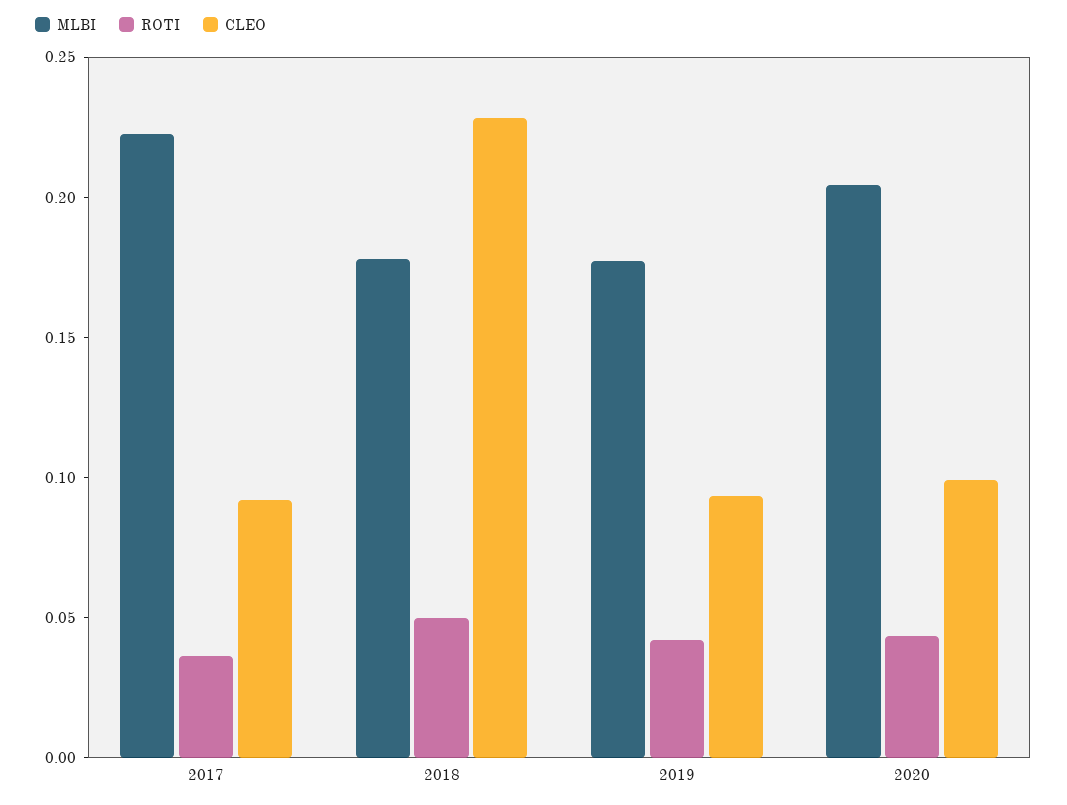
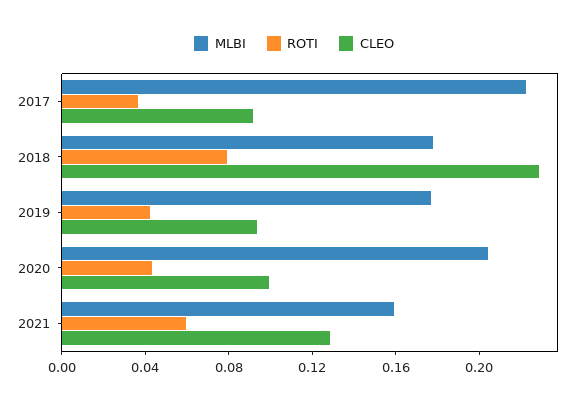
ROTI, 2018: 0.05 -> 0.08
MLBI, 2021: none -> 0.16
ROTI, 2021: none -> 0.06
CLEO, 2021: none -> 0.13

